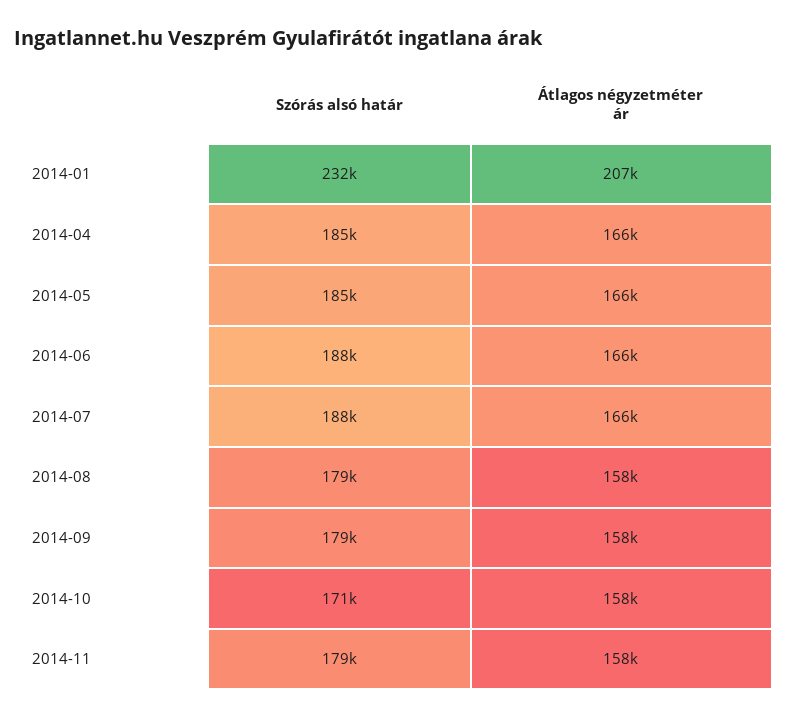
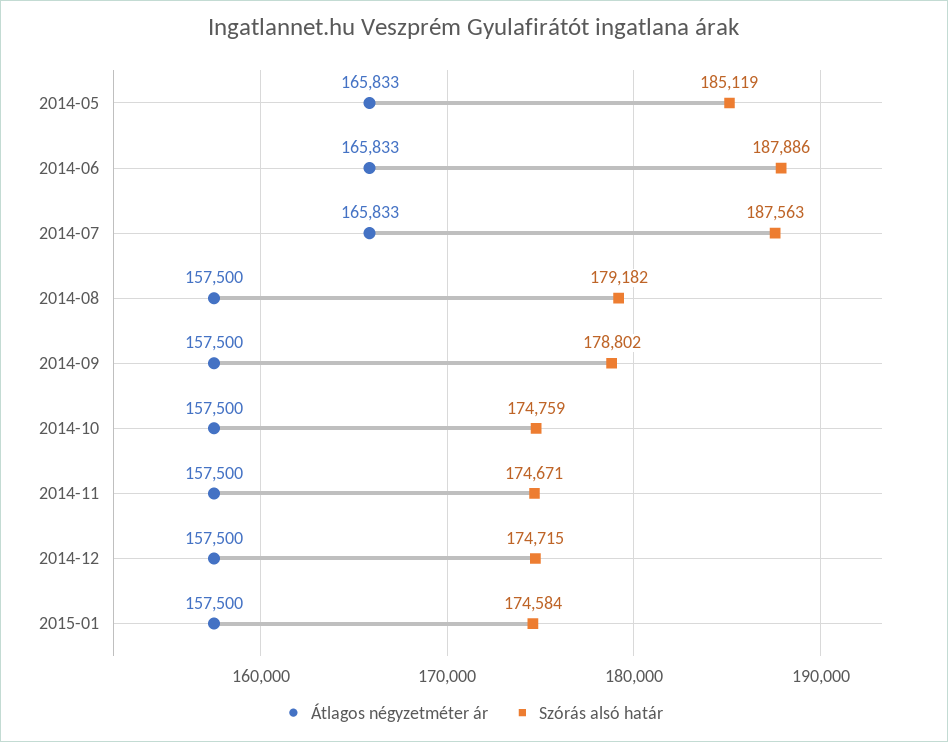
Szórás alsó határ, 2014-01: 232000 -> none
Átlagos négyzetméter ár, 2014-01: 207000 -> none
Szórás alsó határ, 2014-04: 185000 -> none
Átlagos négyzetméter ár, 2014-04: 166000 -> none
Szórás alsó határ, 2014-10: 171000 -> 174759
Szórás alsó határ, 2014-11: 179000 -> 174671
Átlagos négyzetméter ár, 2014-12: none -> 157500
Szórás alsó határ, 2014-12: none -> 174715
Átlagos négyzetméter ár, 2015-01: none -> 157500
Szórás alsó határ, 2015-01: none -> 174584

